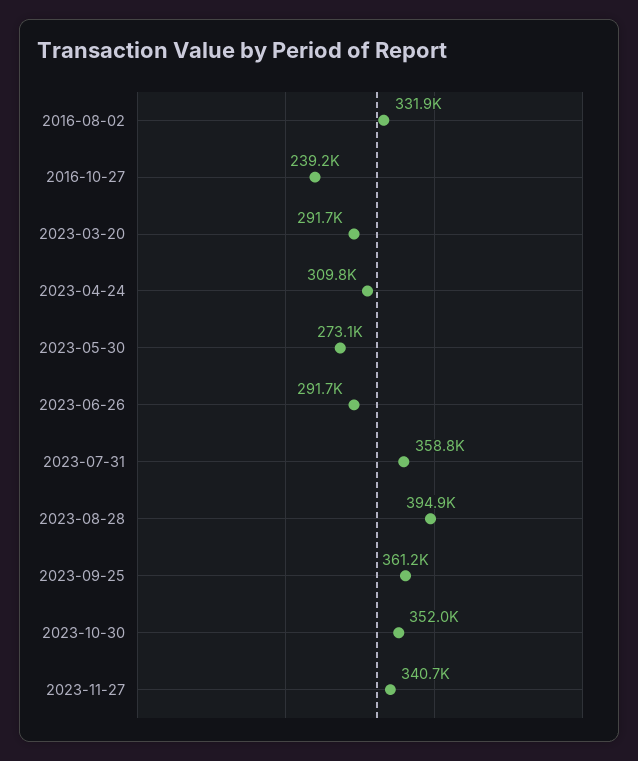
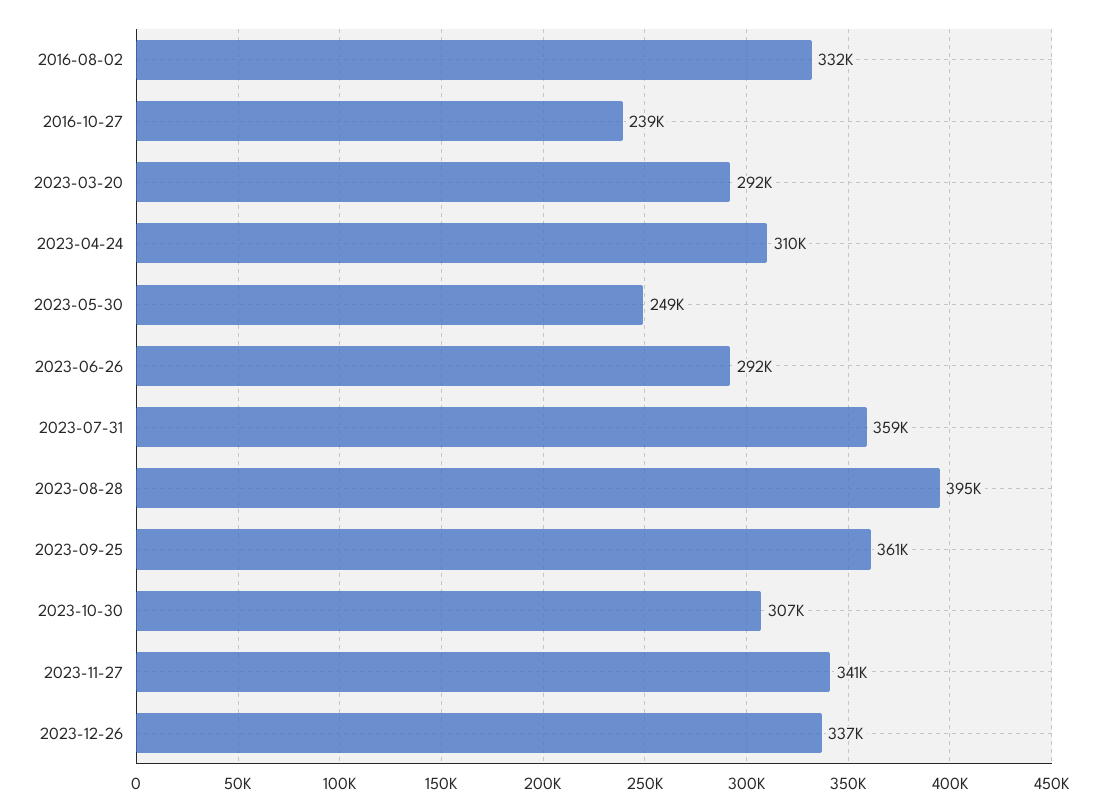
2023-05-30: 273100 -> 249000
2023-10-30: 352000 -> 307000
2023-12-26: none -> 337000

